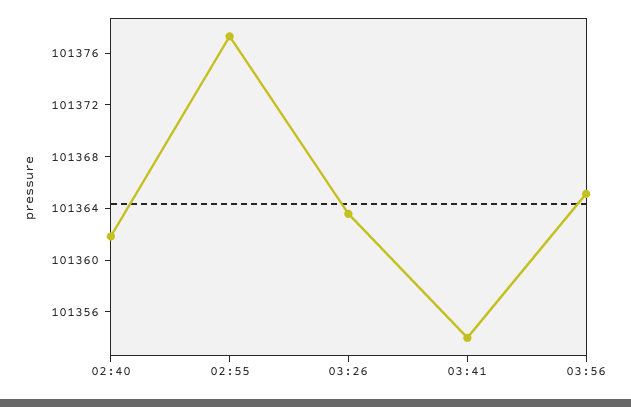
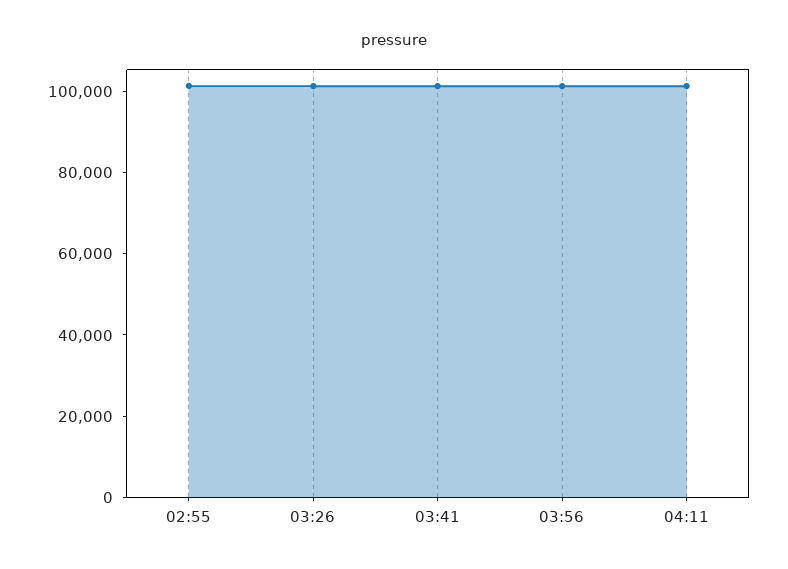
02:40: 101362 -> none
04:11: none -> 100000

